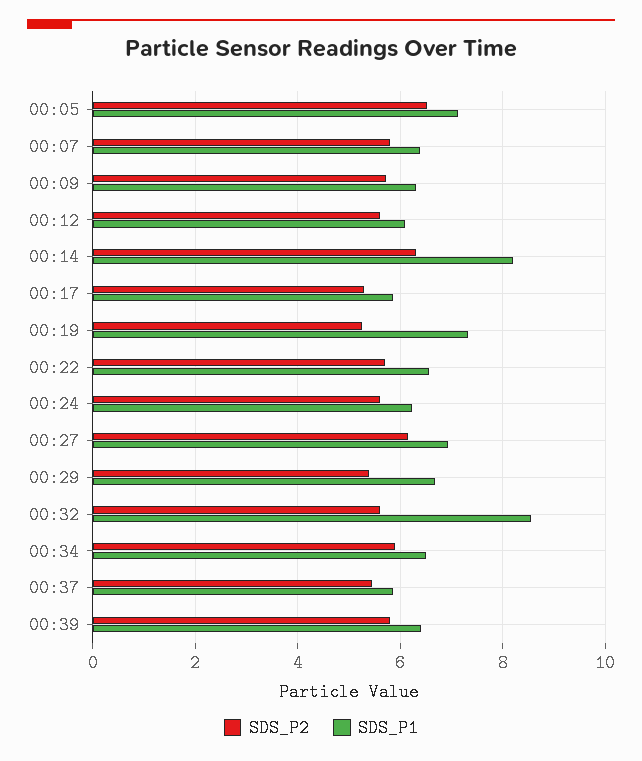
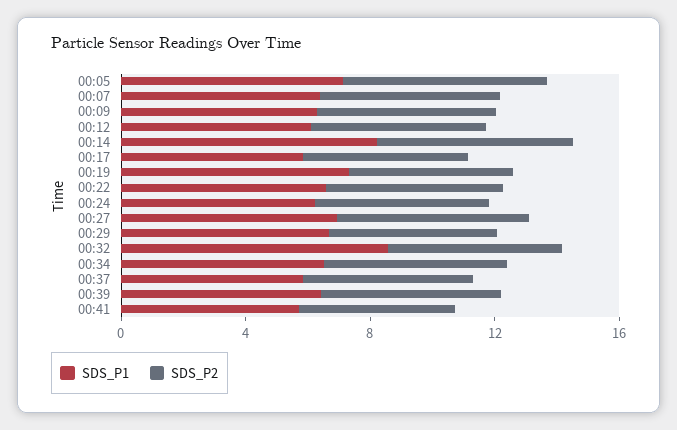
SDS_P1, 00:41: none -> 6
SDS_P2, 00:41: none -> 5

